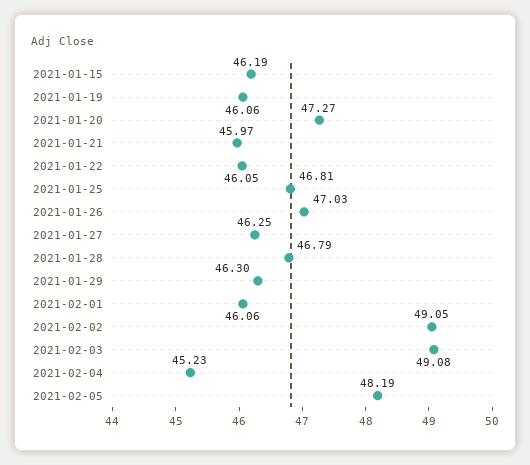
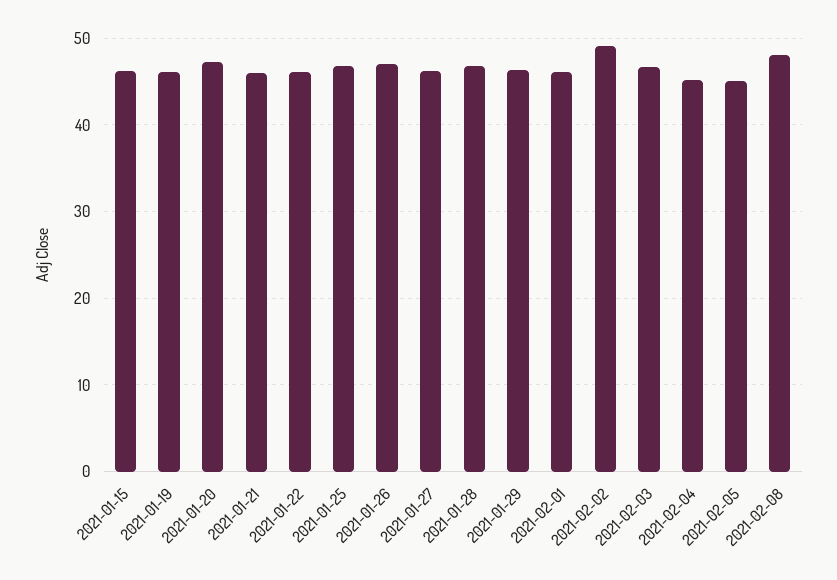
2021-02-03: 49.08 -> 47
2021-02-05: 48.19 -> 45
2021-02-08: none -> 48

